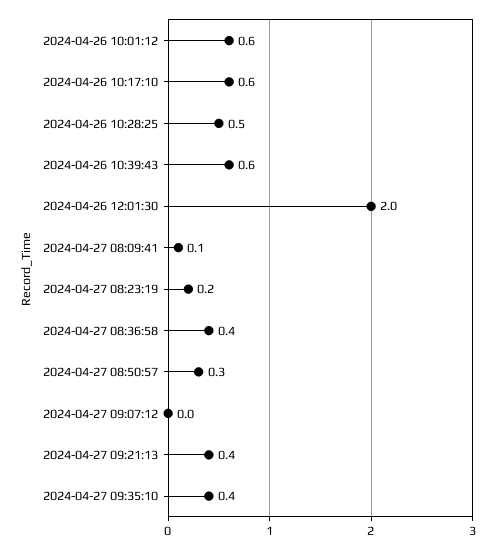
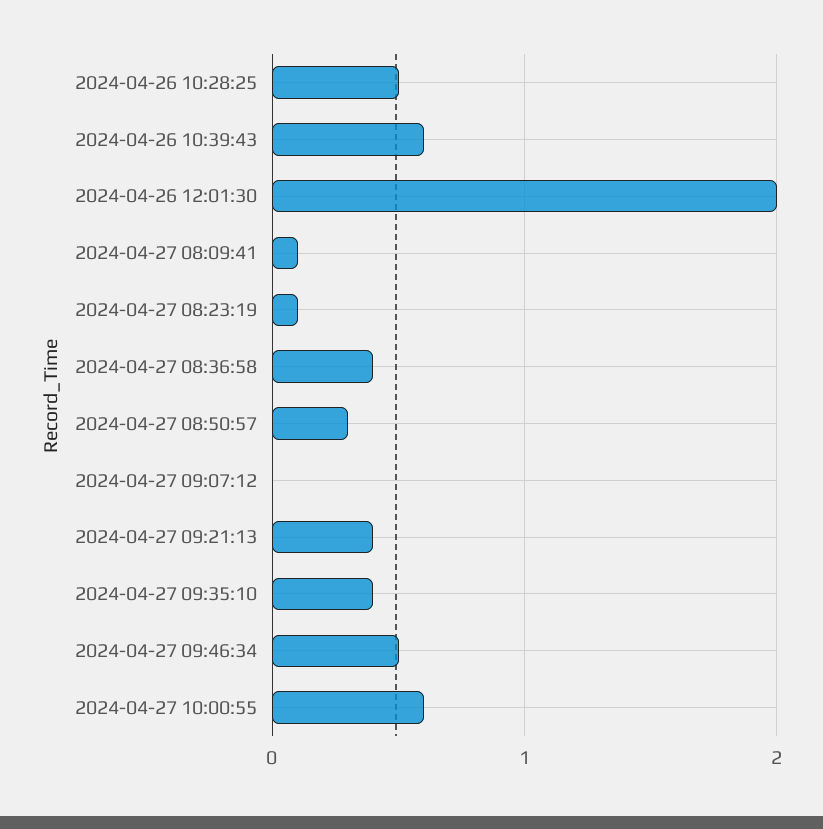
2024-04-26 10:01:12: 0.6 -> none
2024-04-26 10:17:10: 0.6 -> none
2024-04-27 08:23:19: 0.2 -> 0.1
2024-04-27 09:46:34: none -> 0.5
2024-04-27 10:00:55: none -> 0.6

